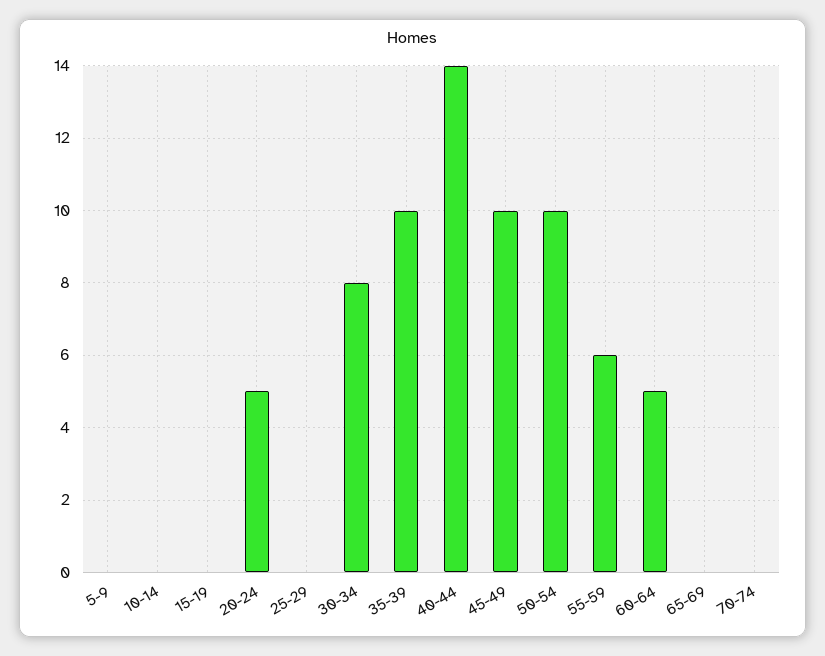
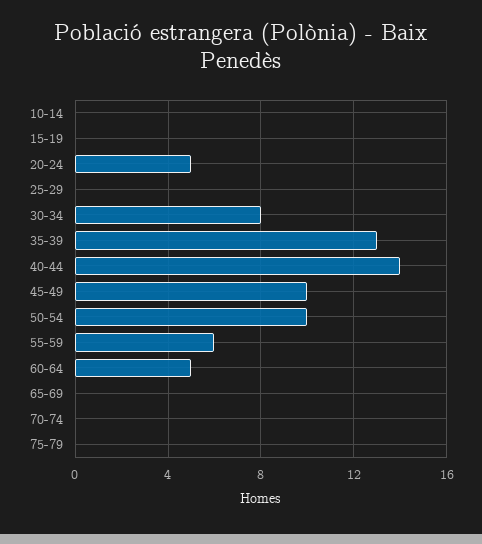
5-9: 0 -> none
35-39: 10 -> 13
75-79: none -> 0

